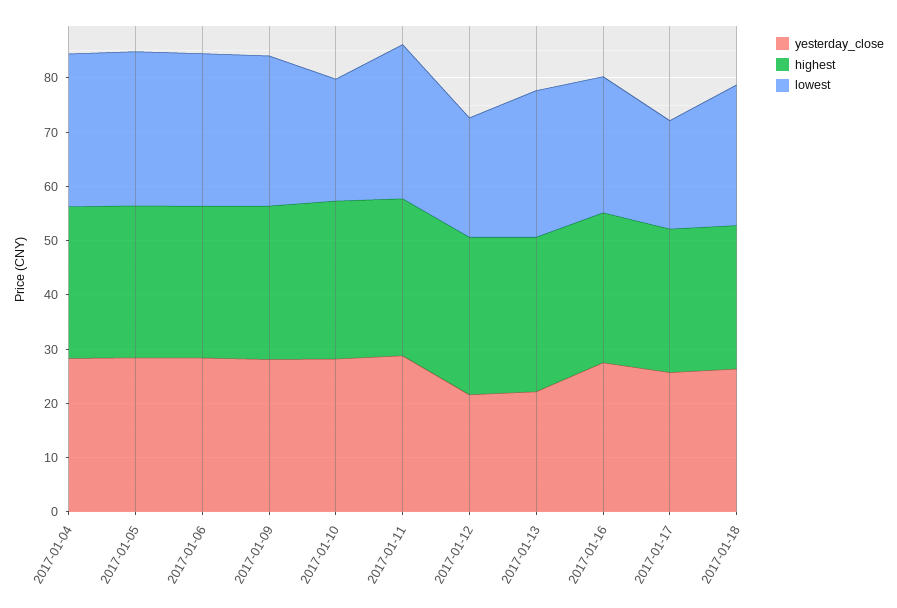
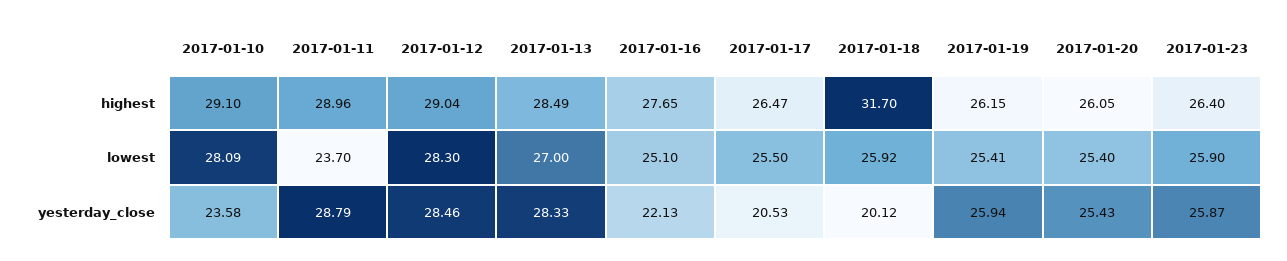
yesterday_close, 2017-01-04: 28 -> none
highest, 2017-01-04: 28 -> none
lowest, 2017-01-04: 28 -> none
yesterday_close, 2017-01-05: 28 -> none
highest, 2017-01-05: 28 -> none
lowest, 2017-01-05: 28 -> none
yesterday_close, 2017-01-06: 28 -> none
highest, 2017-01-06: 28 -> none
lowest, 2017-01-06: 28 -> none
yesterday_close, 2017-01-09: 28 -> none
highest, 2017-01-09: 28 -> none
lowest, 2017-01-09: 28 -> none
yesterday_close, 2017-01-10: 28 -> 23.58
lowest, 2017-01-10: 22 -> 28.09
lowest, 2017-01-11: 28 -> 23.7
yesterday_close, 2017-01-12: 22 -> 28.46
lowest, 2017-01-12: 22 -> 28.3
yesterday_close, 2017-01-13: 22 -> 28.33
yesterday_close, 2017-01-16: 28 -> 22.13
yesterday_close, 2017-01-17: 26 -> 20.53
lowest, 2017-01-17: 20 -> 25.5
yesterday_close, 2017-01-18: 26 -> 20.12
highest, 2017-01-18: 26 -> 31.7
highest, 2017-01-19: none -> 26.15
highest, 2017-01-20: none -> 26.05
highest, 2017-01-23: none -> 26.4
lowest, 2017-01-19: none -> 25.41
lowest, 2017-01-20: none -> 25.4
lowest, 2017-01-23: none -> 25.9
yesterday_close, 2017-01-19: none -> 25.94
yesterday_close, 2017-01-20: none -> 25.43
yesterday_close, 2017-01-23: none -> 25.87

